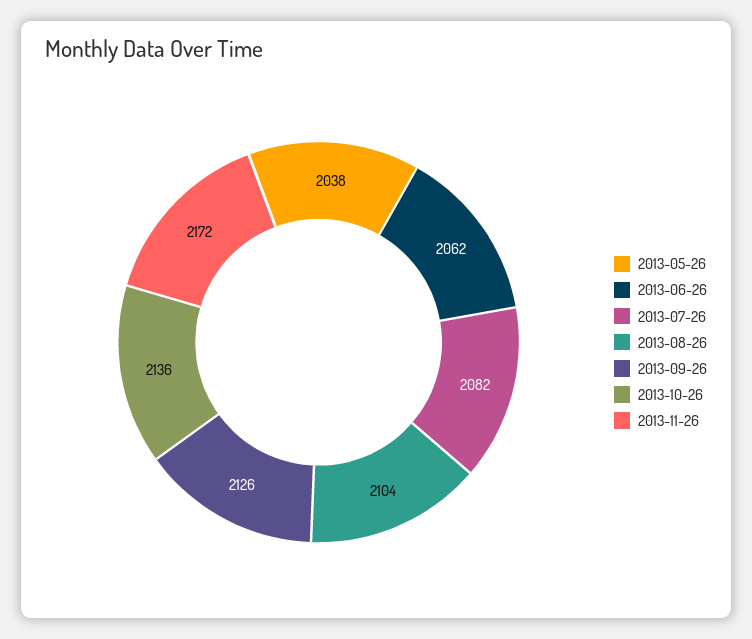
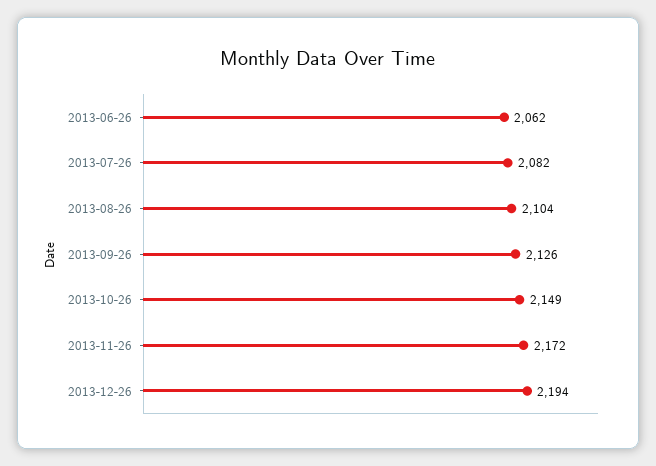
2013-05-26: 2038 -> none
2013-10-26: 2136 -> 2149
2013-12-26: none -> 2194

